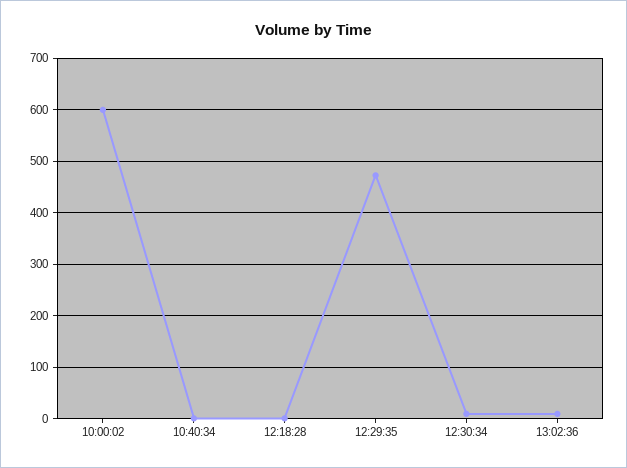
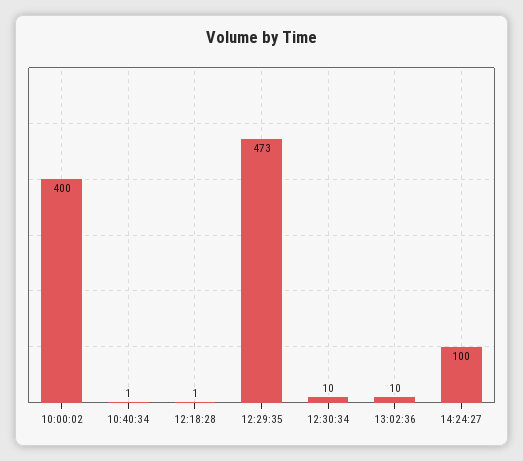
10:00:02: 600 -> 400
14:24:27: none -> 100

